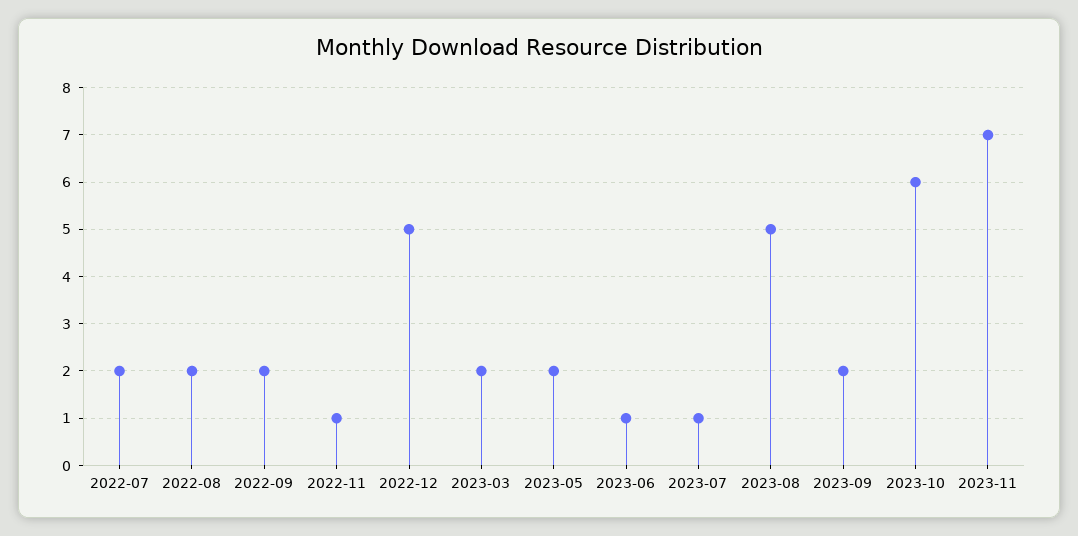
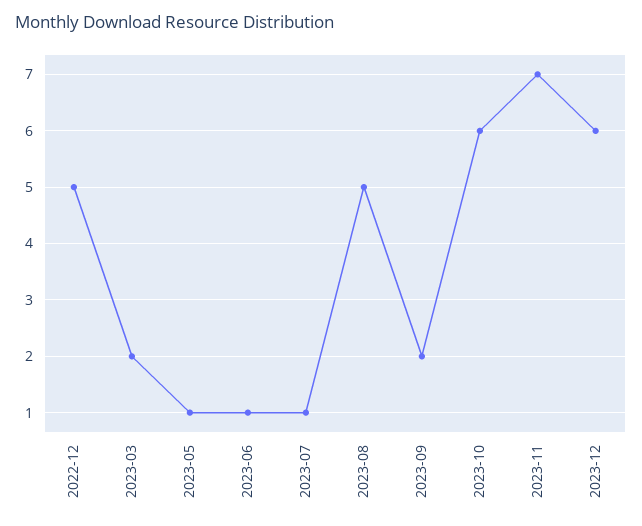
2022-07: 2 -> none
2022-08: 2 -> none
2022-09: 2 -> none
2022-11: 1 -> none
2023-05: 2 -> 1
2023-12: none -> 6

